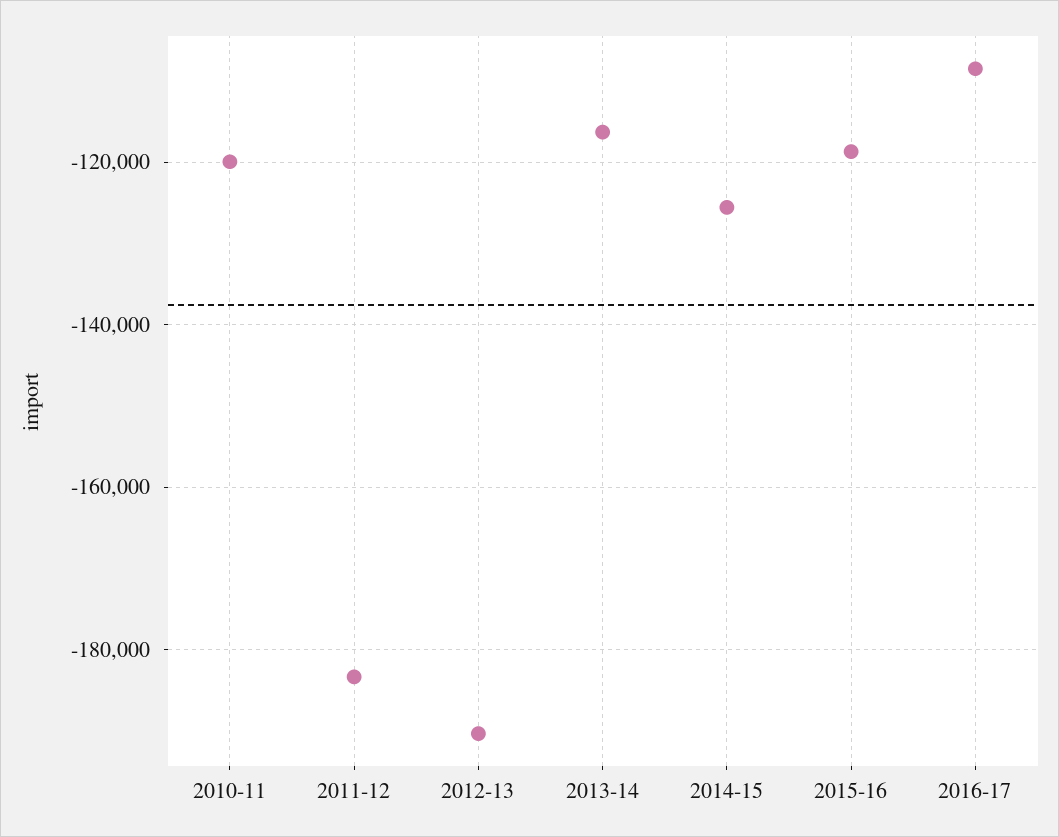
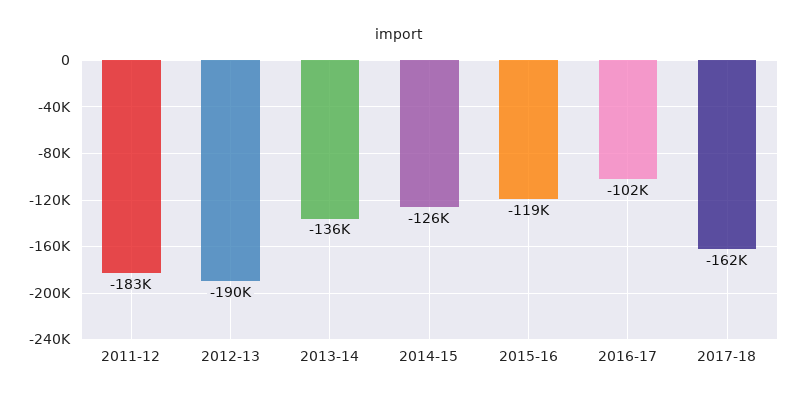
2010-11: -120000 -> none
2013-14: -116000 -> -136000
2016-17: -108000 -> -102000
2017-18: none -> -162000

